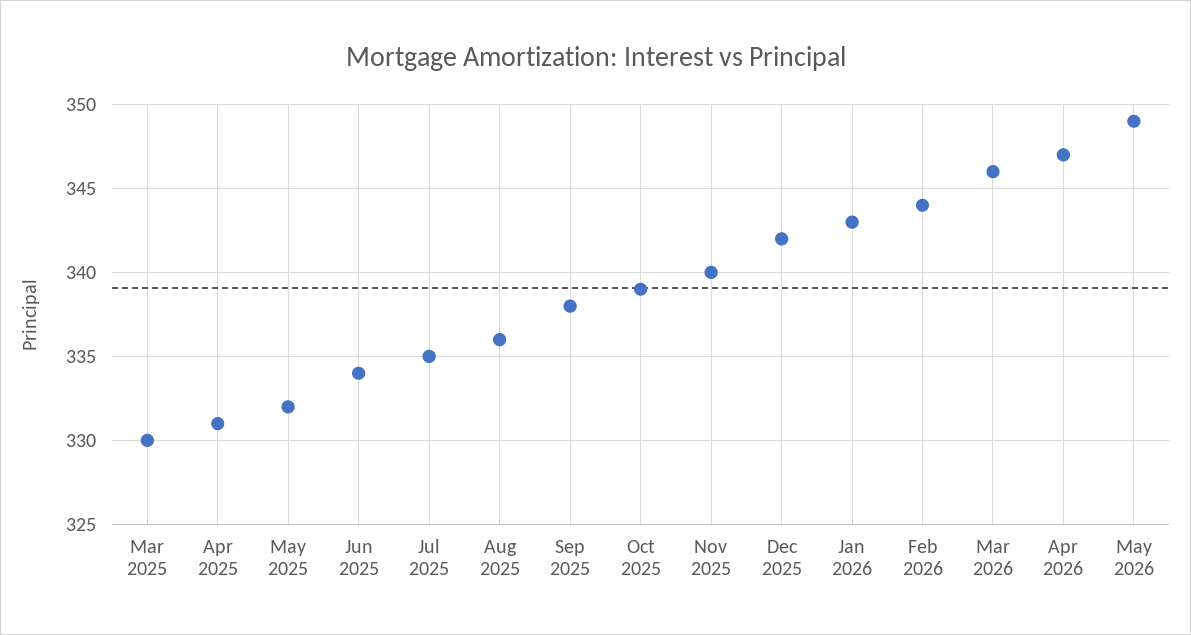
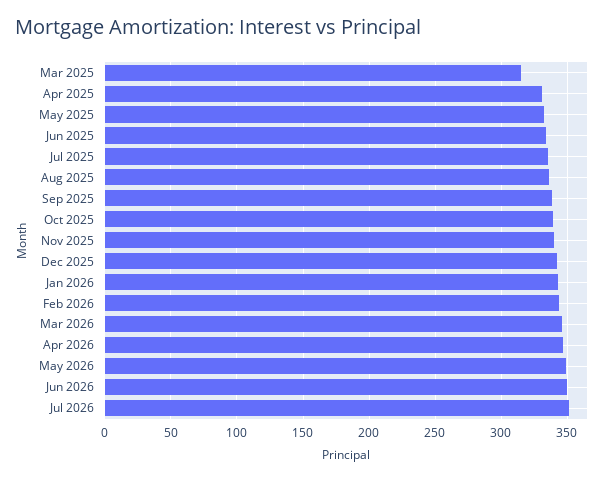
Mar 2025: 330 -> 315
Jun 2026: none -> 350
Jul 2026: none -> 350

